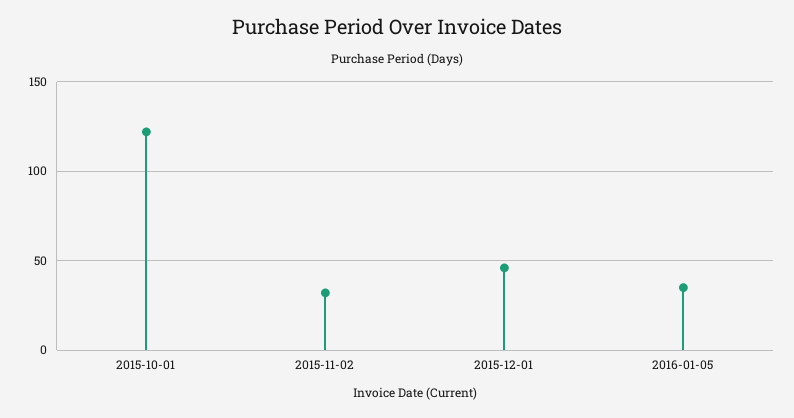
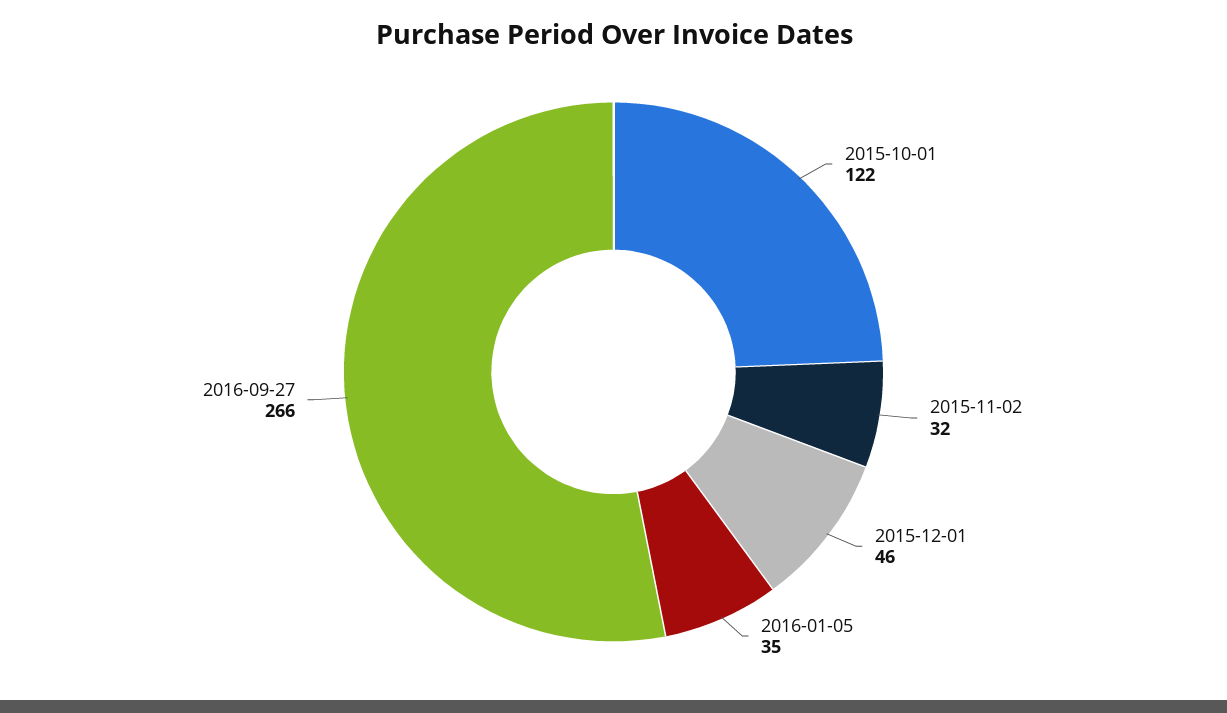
2016-09-27: none -> 266

